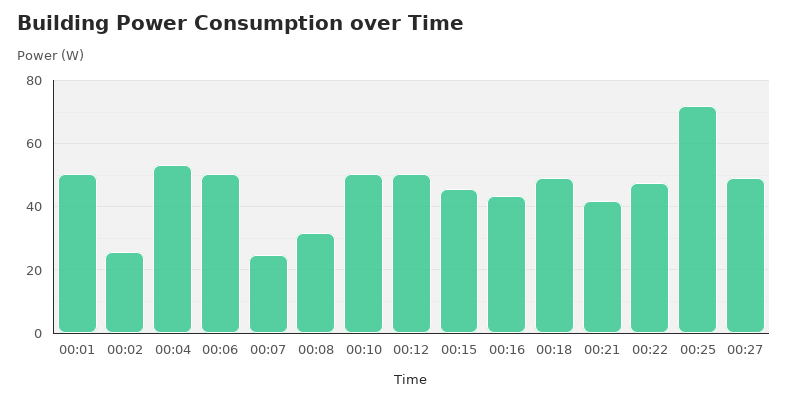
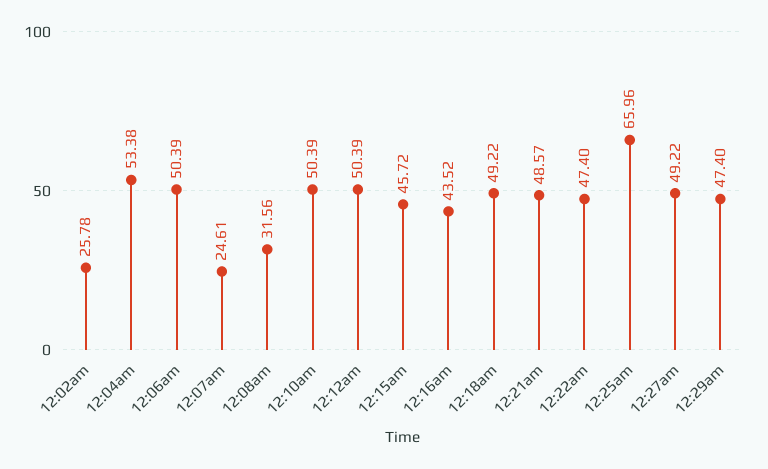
00:01: 50 -> none
00:21: 42 -> 48.57
00:25: 72 -> 65.96
12:29am: none -> 47.4

